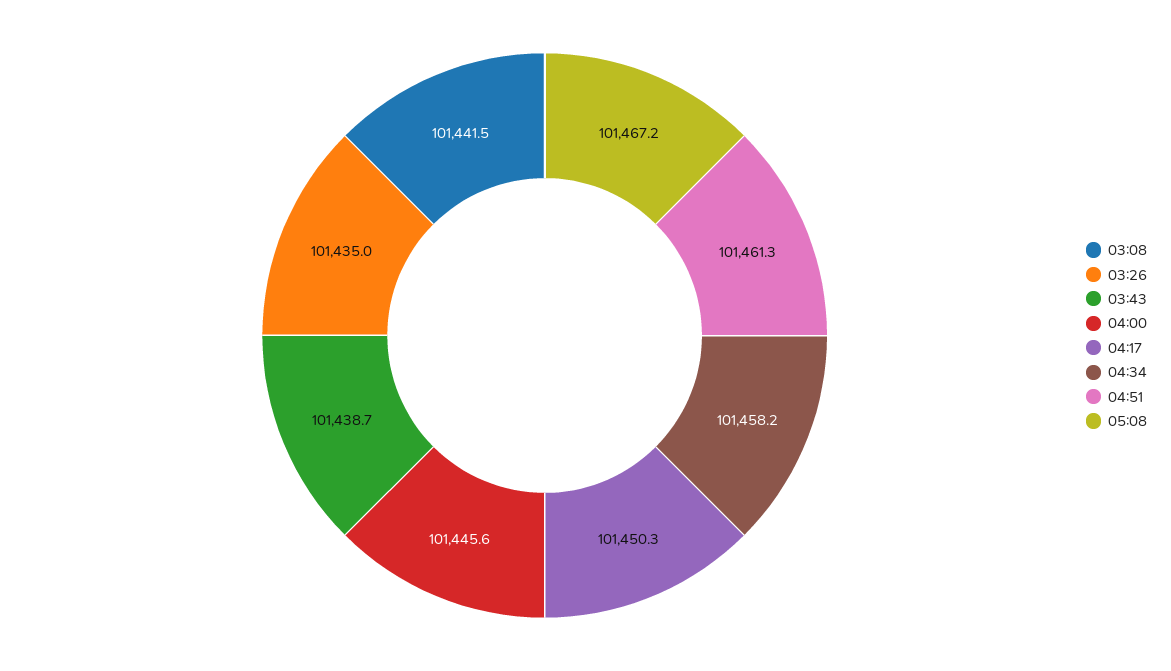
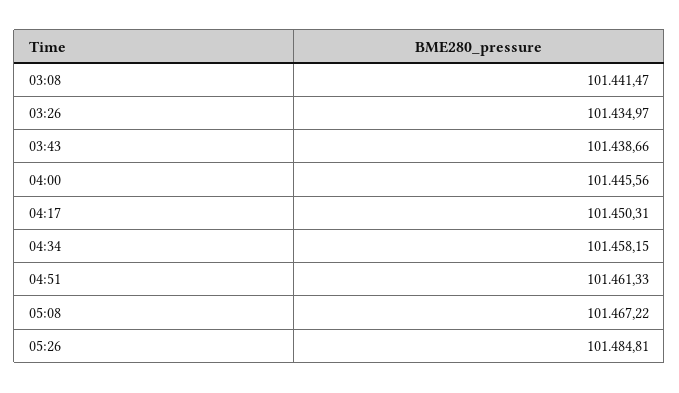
05:26: none -> 101484.81

